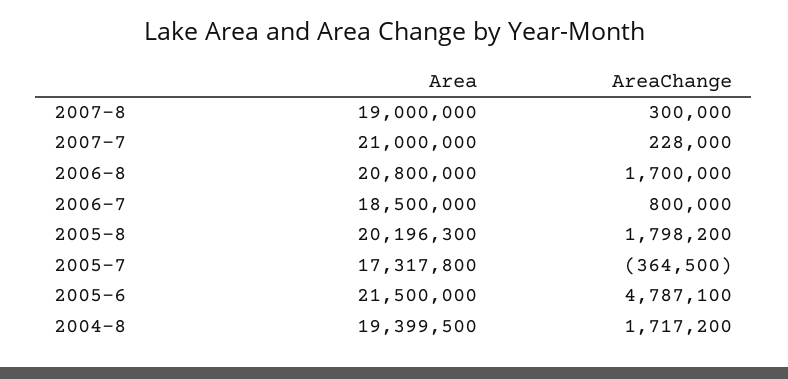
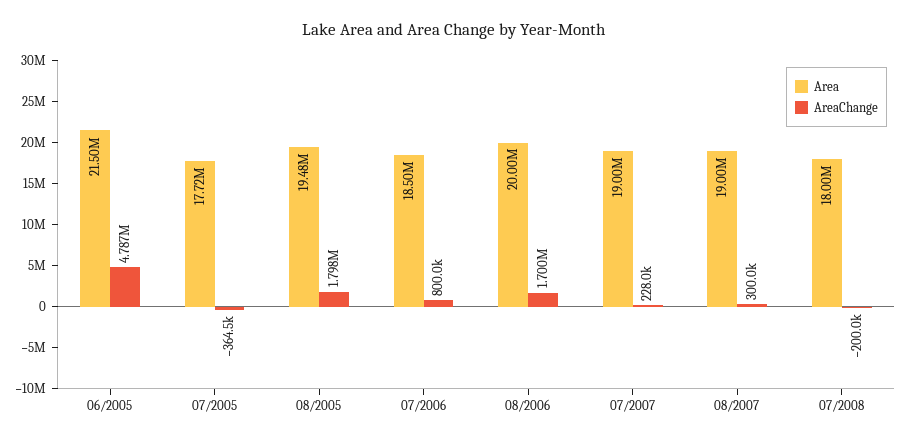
Area, 2007-7: 21000000 -> 19000000
Area, 2006-8: 20800000 -> 20000000
Area, 2005-8: 20196300 -> 19480000
Area, 2005-7: 17317800 -> 17720000
Area, 2004-8: 19399500 -> none
AreaChange, 2004-8: 1717200 -> none
Area, 07/2008: none -> 18000000
AreaChange, 07/2008: none -> -200000

